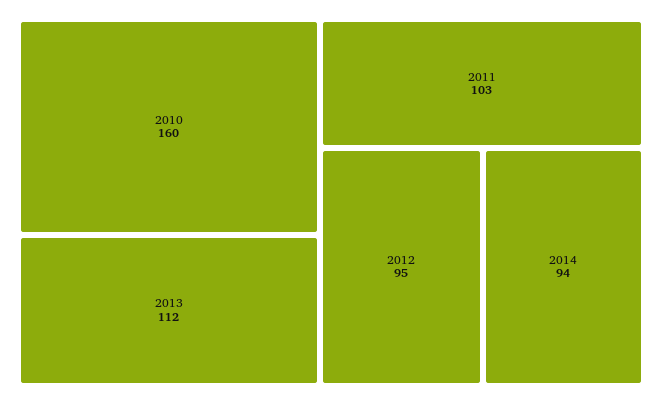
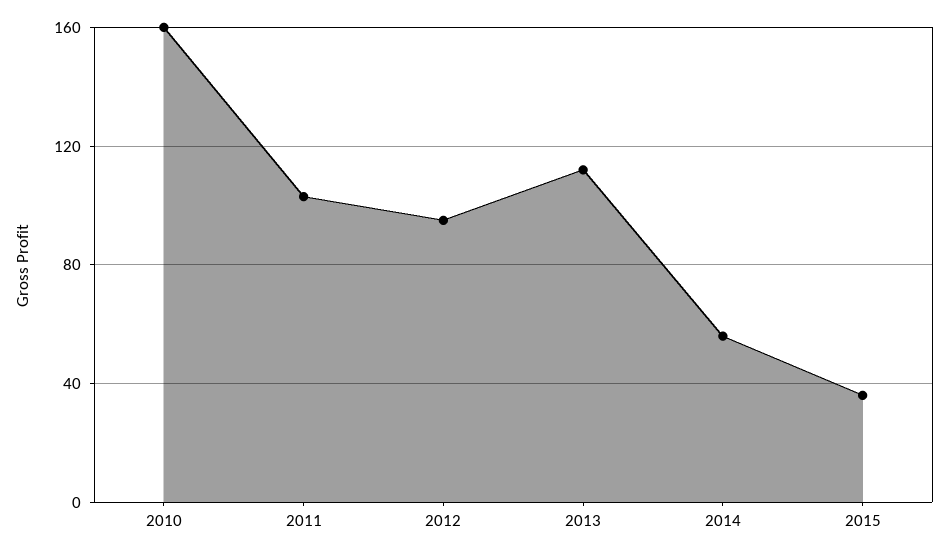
2014: 94 -> 55
2015: none -> 35

